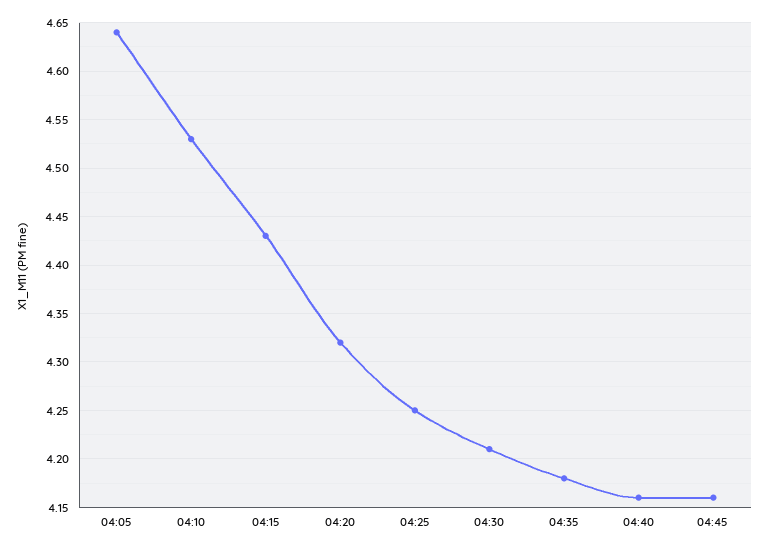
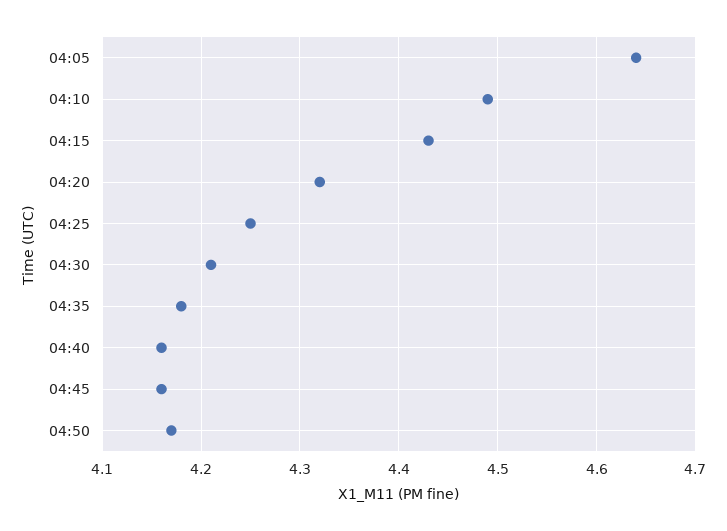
04:10: 4.53 -> 4.49
04:50: none -> 4.17

